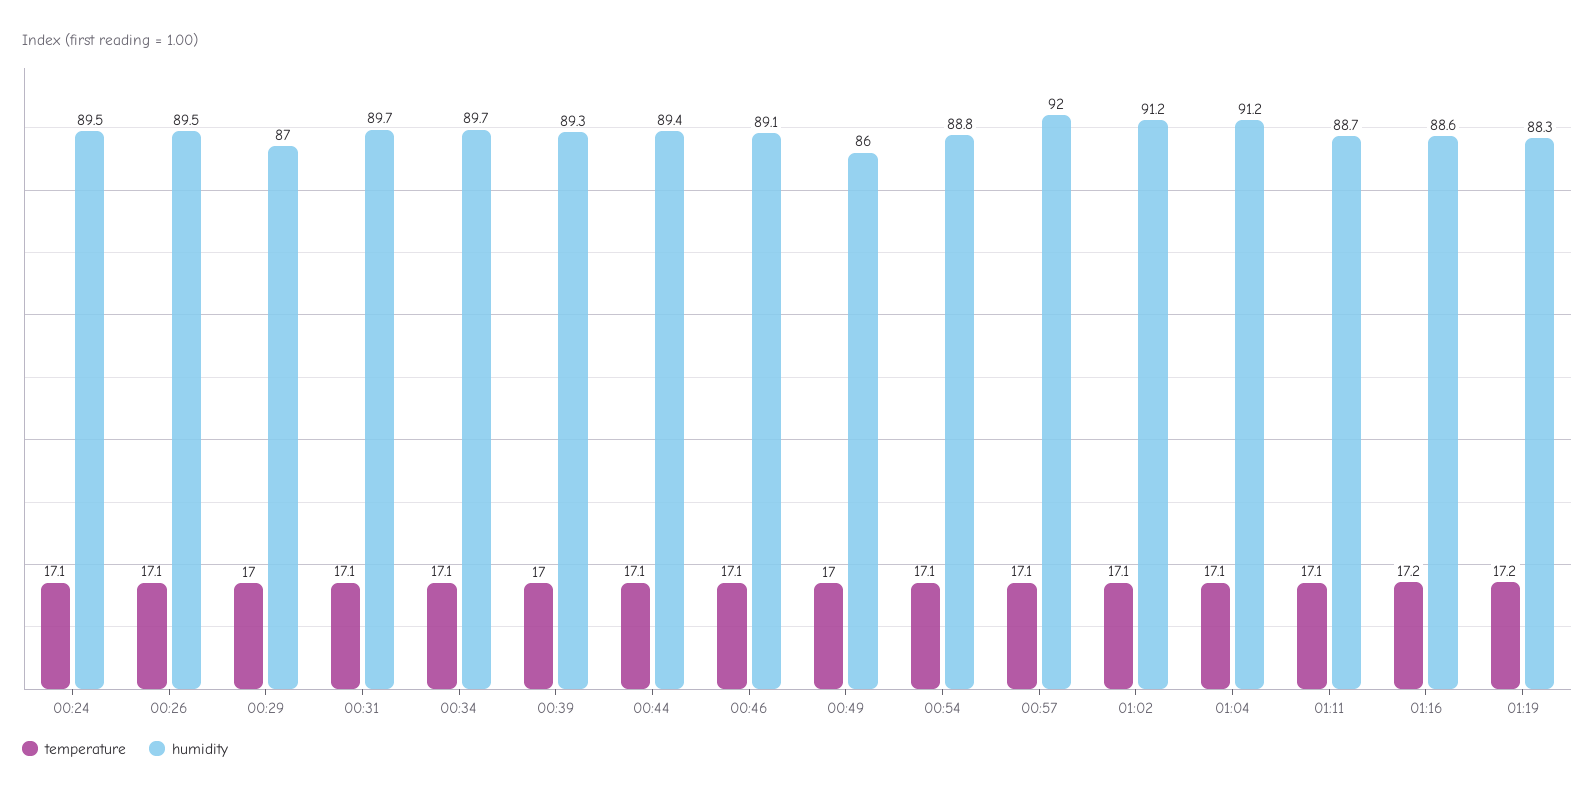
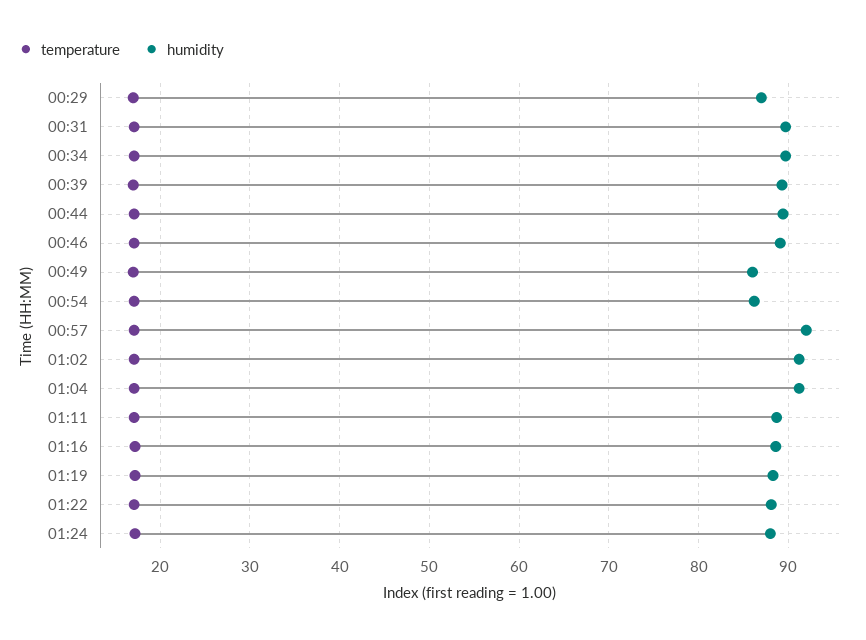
temperature, 00:24: 17.1 -> none
humidity, 00:24: 89.5 -> none
temperature, 00:26: 17.1 -> none
humidity, 00:26: 89.5 -> none
humidity, 00:54: 88.8 -> 86
temperature, 01:22: none -> 17
humidity, 01:22: none -> 88
temperature, 01:24: none -> 17
humidity, 01:24: none -> 88

